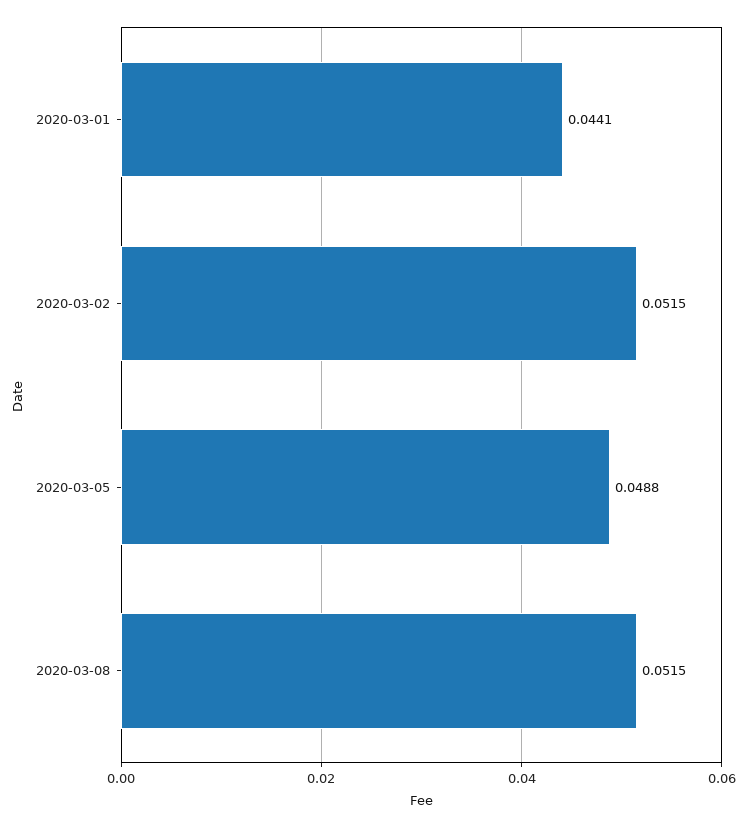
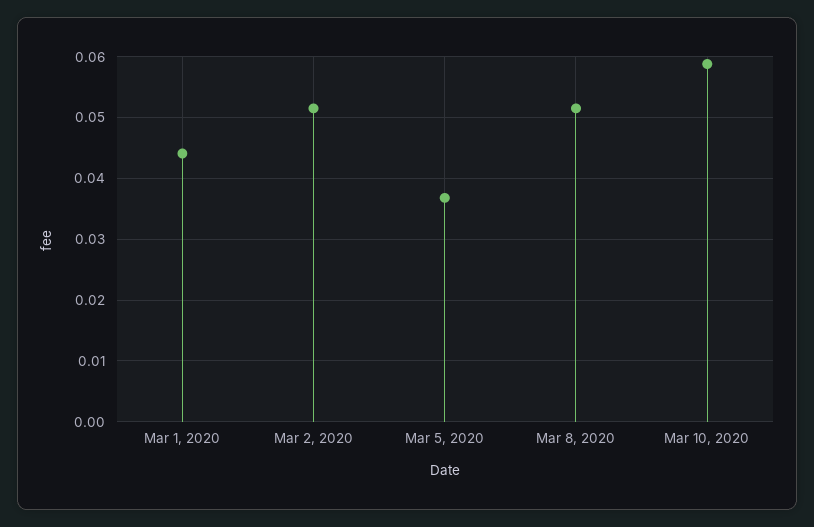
2020-03-05: 0.0488 -> 0.037
Mar 10, 2020: none -> 0.059

